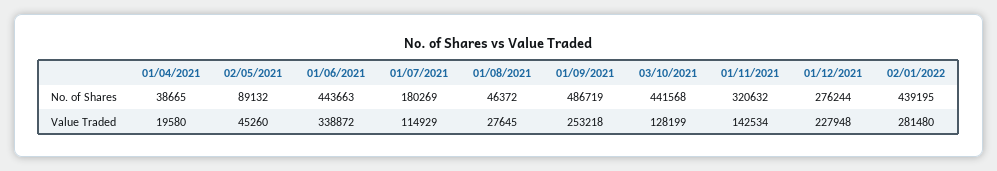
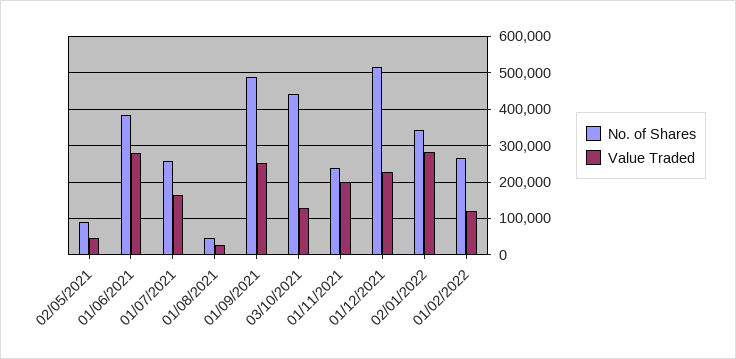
No. of Shares, 01/04/2021: 38665 -> none
No. of Shares, 01/06/2021: 443663 -> 380000
No. of Shares, 01/07/2021: 180269 -> 260000
No. of Shares, 01/11/2021: 320632 -> 240000
No. of Shares, 01/12/2021: 276244 -> 520000
No. of Shares, 02/01/2022: 439195 -> 340000
Value Traded, 01/04/2021: 19580 -> none
Value Traded, 01/06/2021: 338872 -> 280000
Value Traded, 01/07/2021: 114929 -> 160000
Value Traded, 01/11/2021: 142534 -> 200000
No. of Shares, 01/02/2022: none -> 260000
Value Traded, 01/02/2022: none -> 120000

